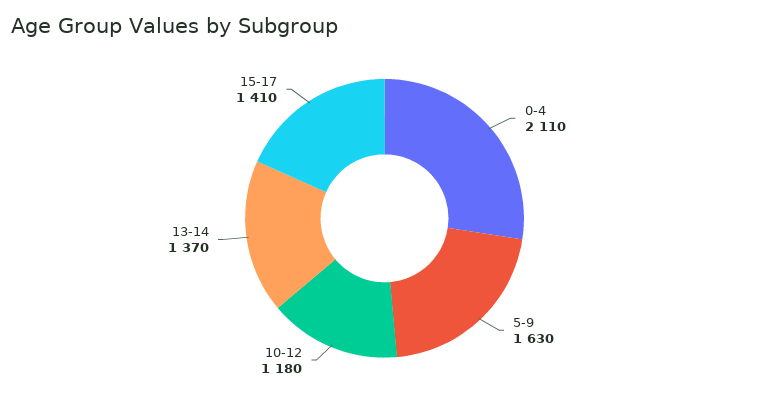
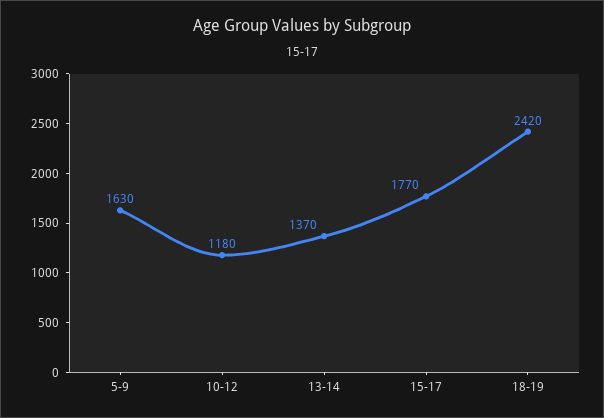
0-4: 2110 -> none
15-17: 1410 -> 1770
18-19: none -> 2420

